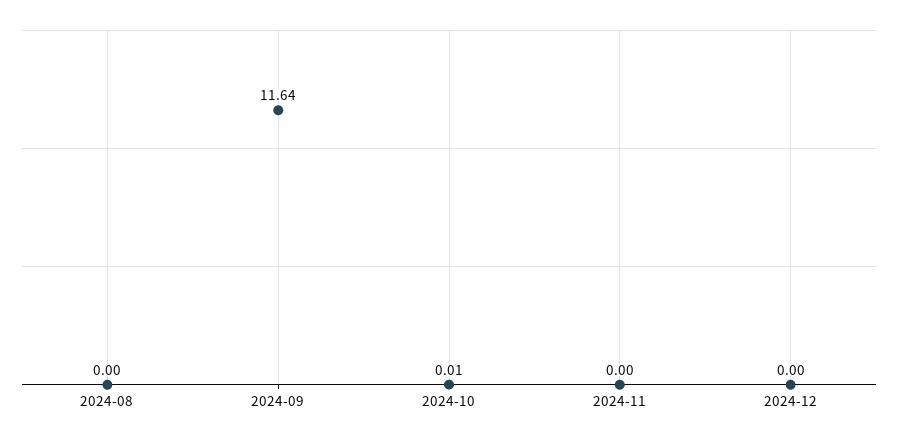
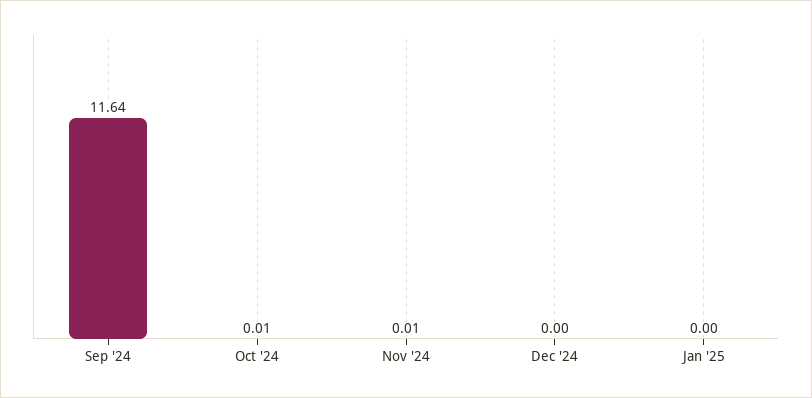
2024-08: 0 -> none
2024-11: 0 -> 0.01
Jan '25: none -> 0

